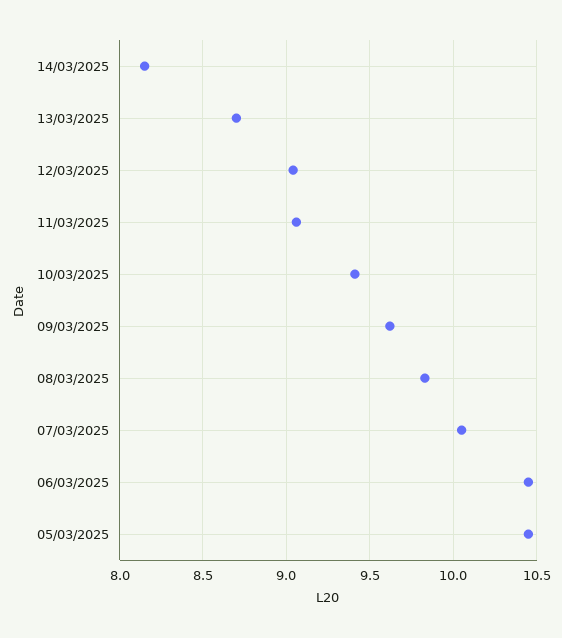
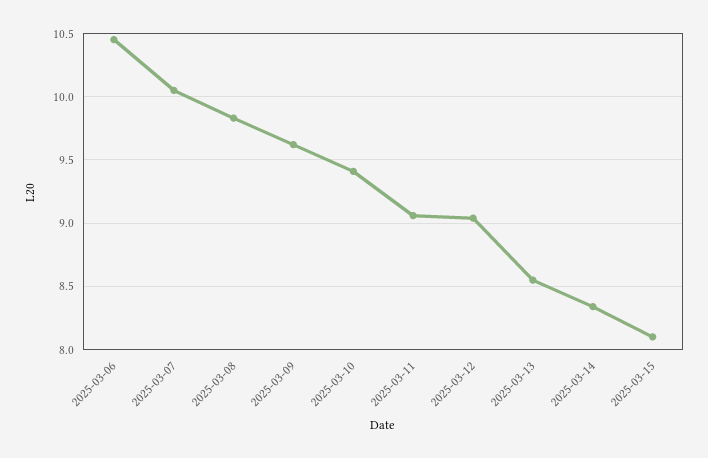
14/03/2025: 8.15 -> 8.35
13/03/2025: 8.7 -> 8.55
05/03/2025: 10.45 -> none
2025-03-15: none -> 8.1

